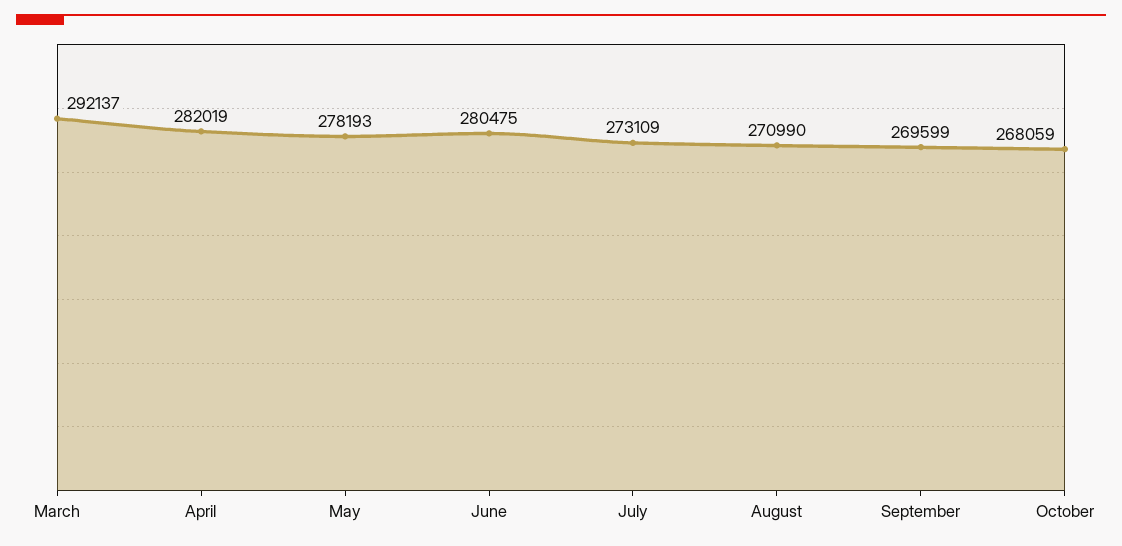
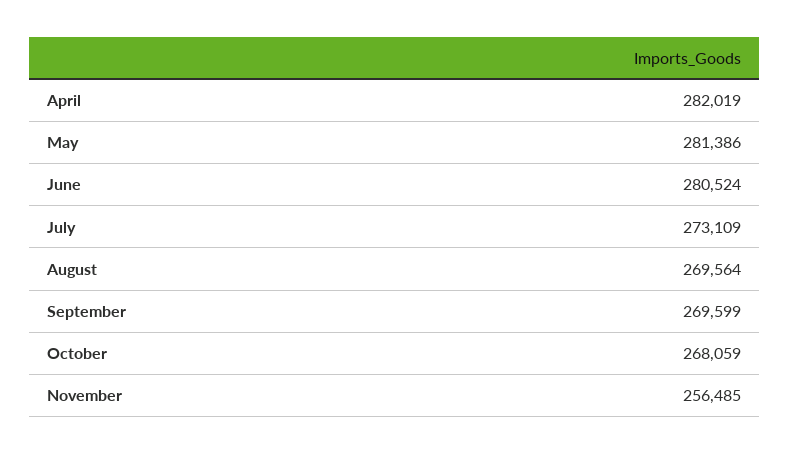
March: 292137 -> none
May: 278193 -> 281386
June: 280475 -> 280524
August: 270990 -> 269564
November: none -> 256485

